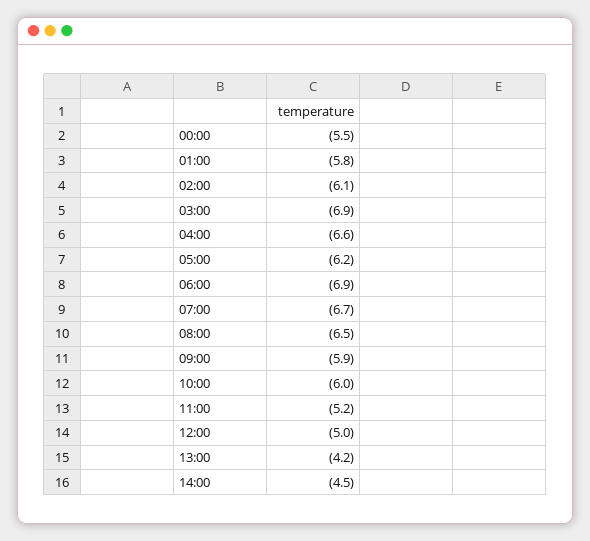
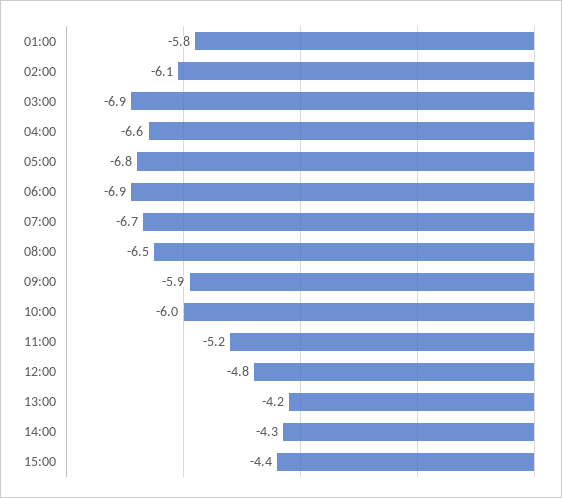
00:00: -5.5 -> none
05:00: -6.2 -> -6.8
12:00: -5 -> -4.8
14:00: -4.5 -> -4.3
15:00: none -> -4.4

